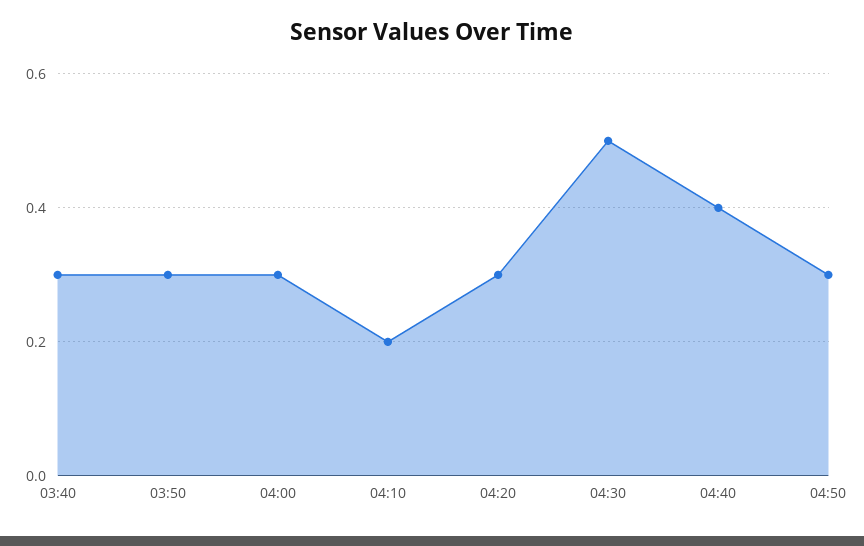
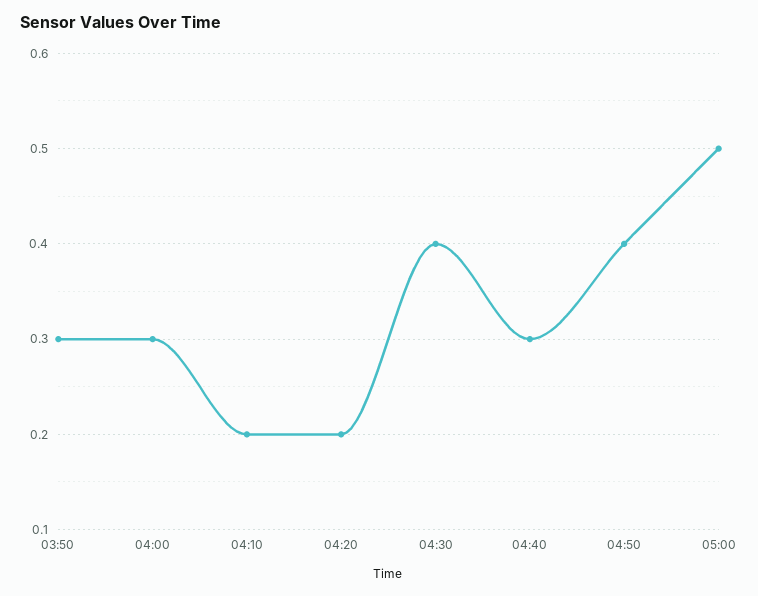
03:40: 0.3 -> none
04:20: 0.3 -> 0.2
04:30: 0.5 -> 0.4
04:40: 0.4 -> 0.3
04:50: 0.3 -> 0.4
05:00: none -> 0.5

